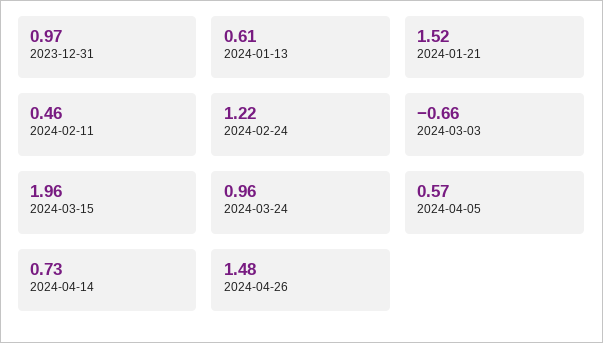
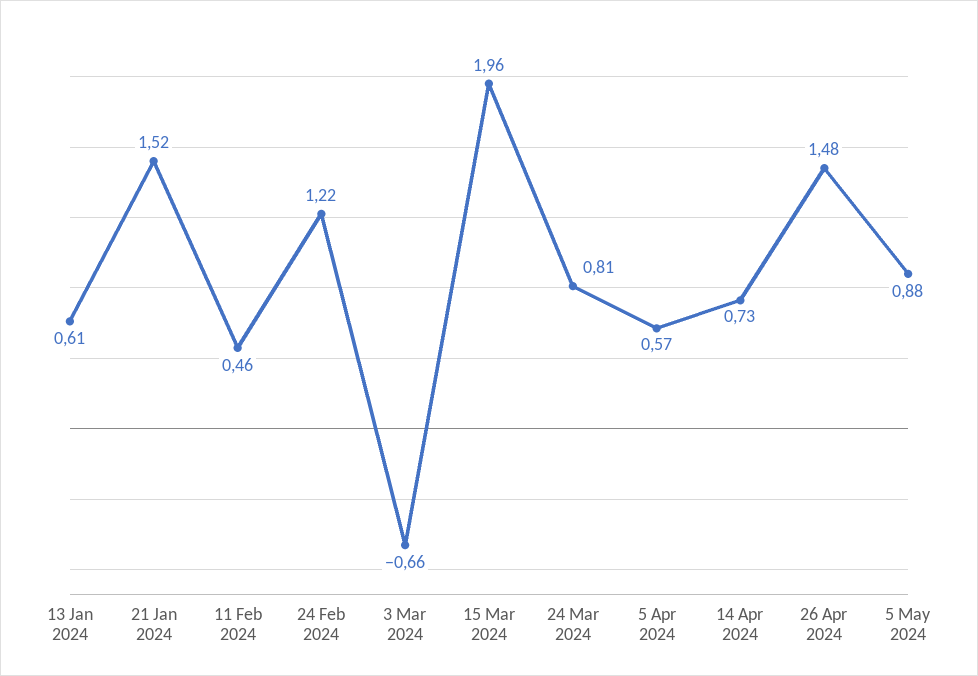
2023-12-31: 0.97 -> none
2024-03-24: 0.96 -> 0.81
5 May 2024: none -> 0.88

